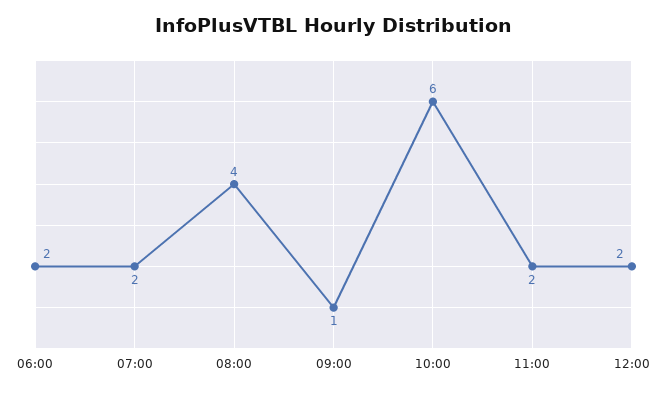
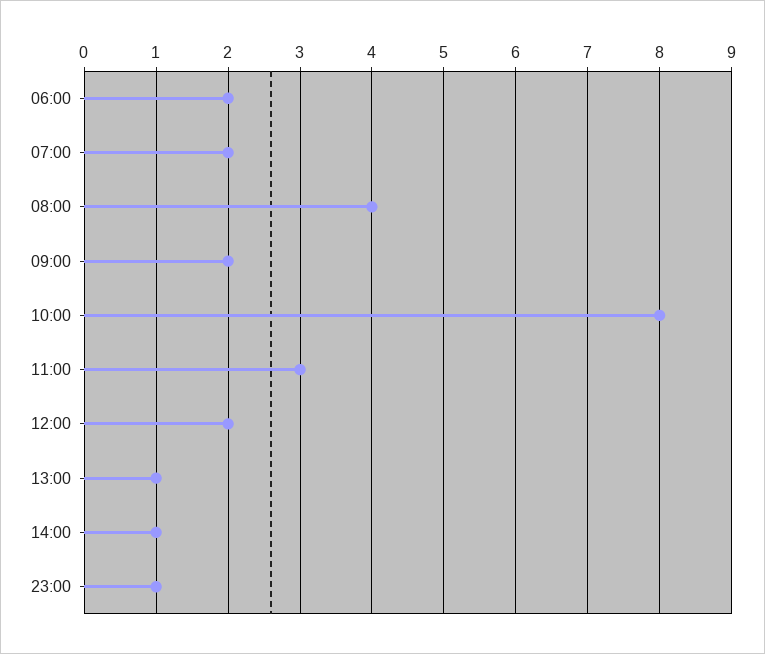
09:00: 1 -> 2
10:00: 6 -> 8
11:00: 2 -> 3
13:00: none -> 1
14:00: none -> 1
23:00: none -> 1

